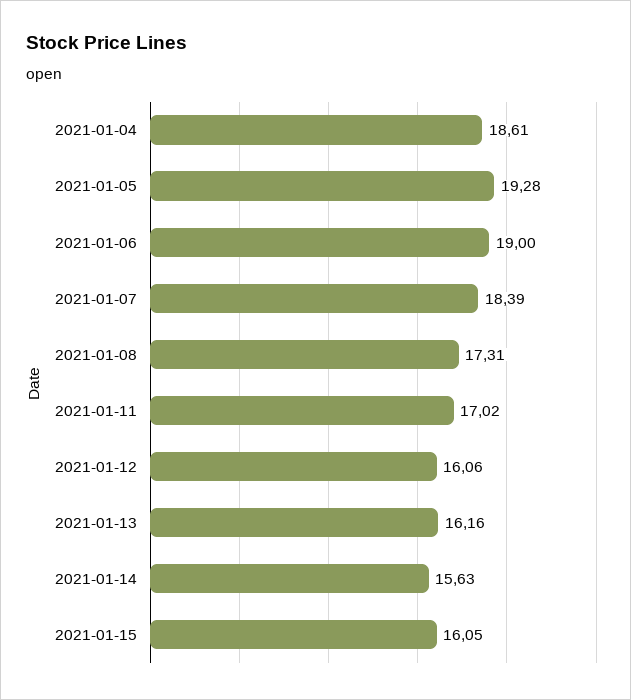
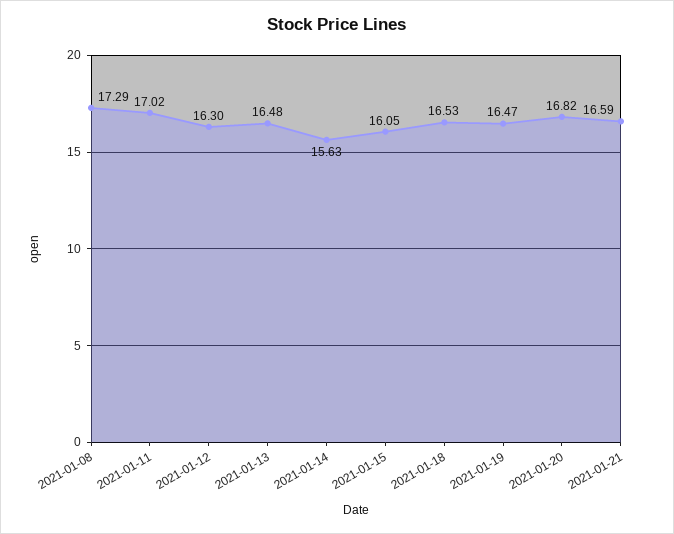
2021-01-04: 18.61 -> none
2021-01-05: 19.28 -> none
2021-01-06: 19 -> none
2021-01-07: 18.39 -> none
2021-01-08: 17.31 -> 17.29
2021-01-12: 16.06 -> 16.3
2021-01-13: 16.16 -> 16.48
2021-01-18: none -> 16.53
2021-01-19: none -> 16.47
2021-01-20: none -> 16.82
2021-01-21: none -> 16.59

